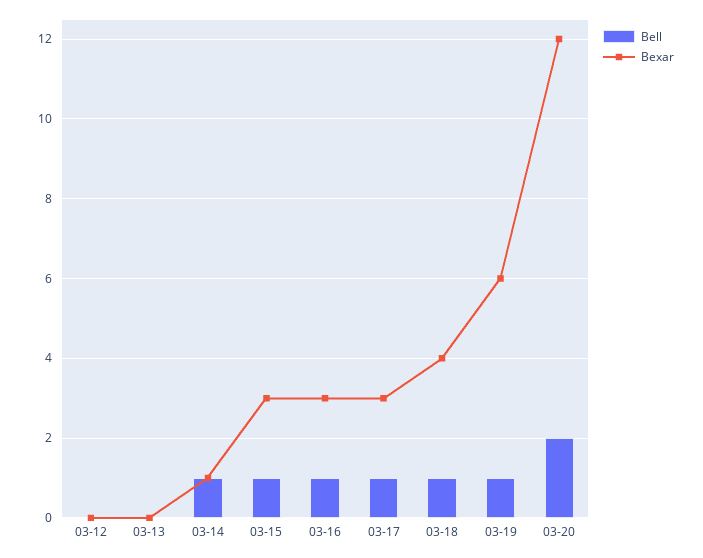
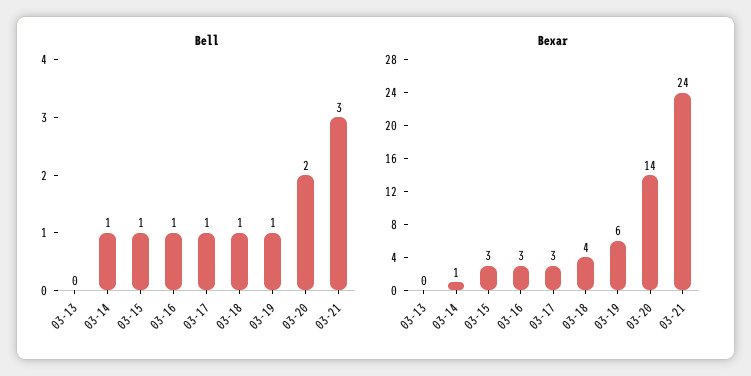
Bell, 03-12: 0 -> none
Bexar, 03-12: 0 -> none
Bexar, 03-20: 12 -> 14
Bell, 03-21: none -> 3
Bexar, 03-21: none -> 24

